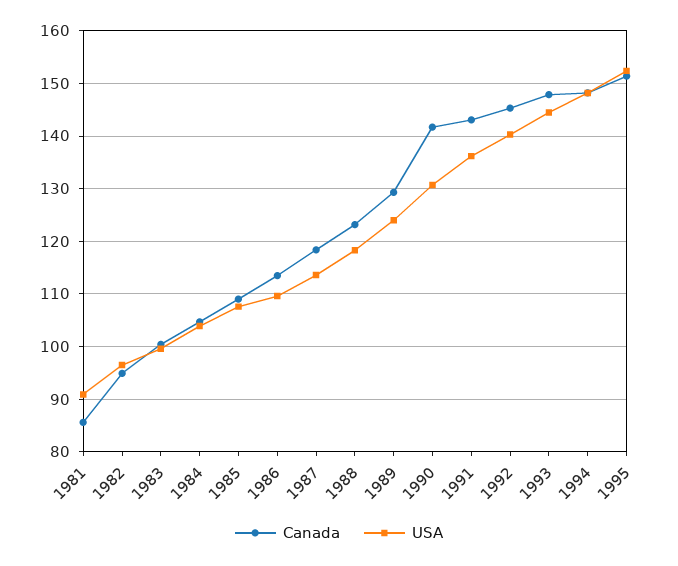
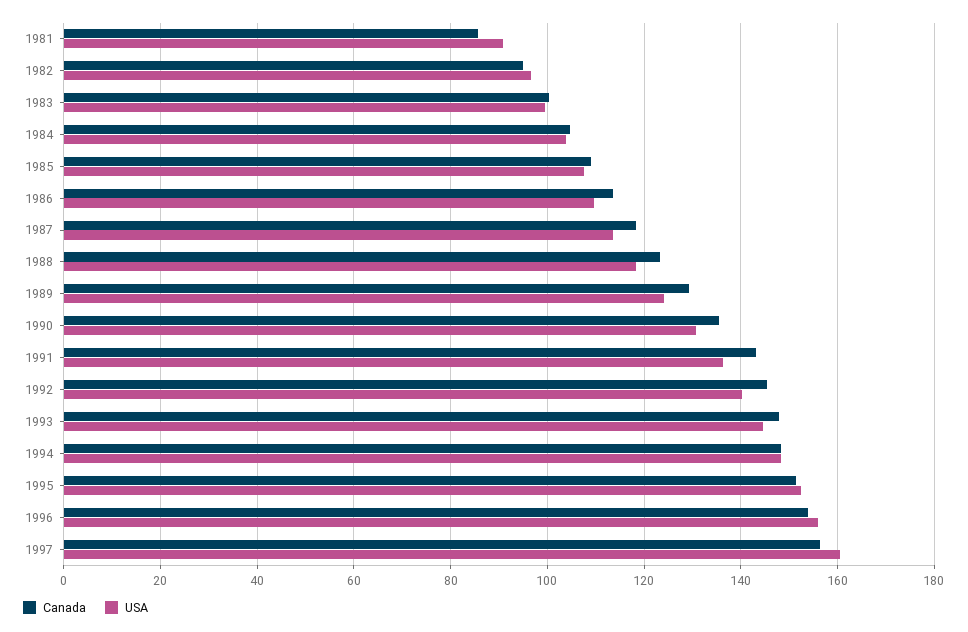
Canada, 1990: 142 -> 136
Canada, 1996: none -> 154
USA, 1996: none -> 156
Canada, 1997: none -> 156
USA, 1997: none -> 160

